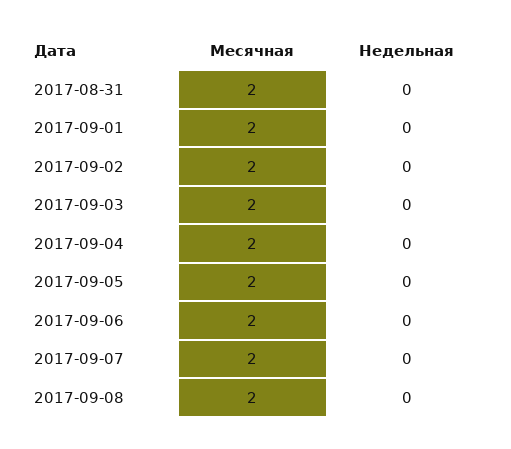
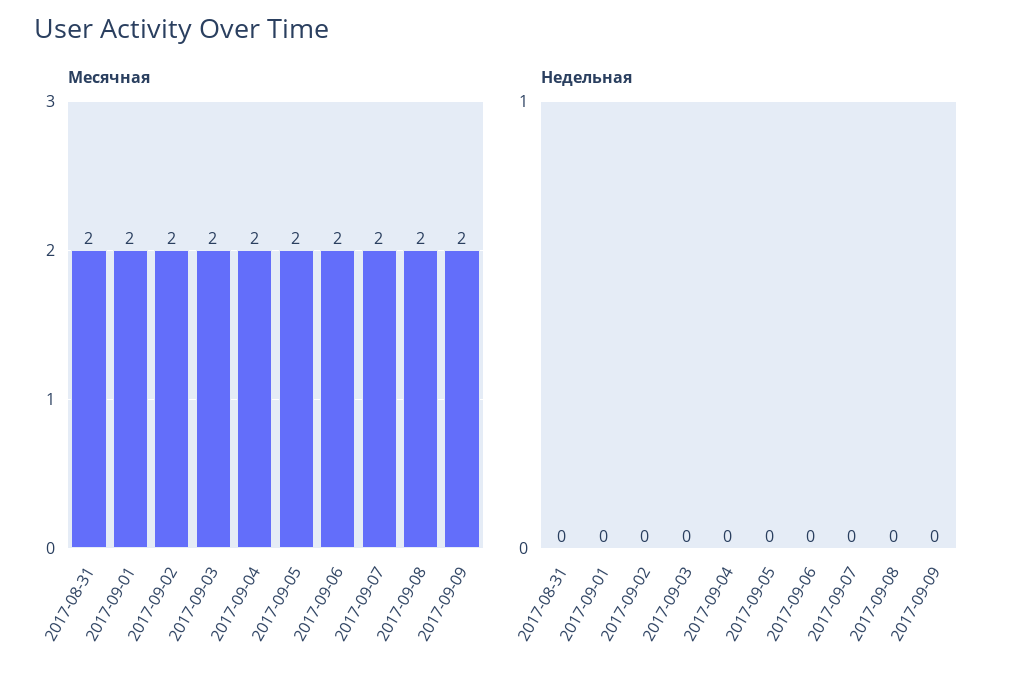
Месячная, 2017-09-09: none -> 2
Недельная, 2017-09-09: none -> 0

